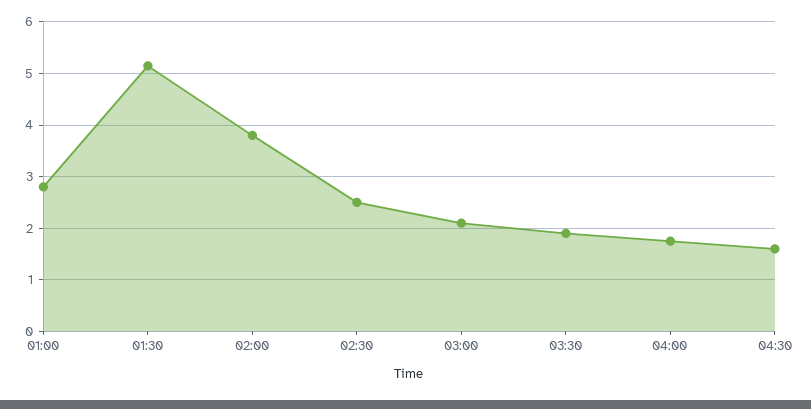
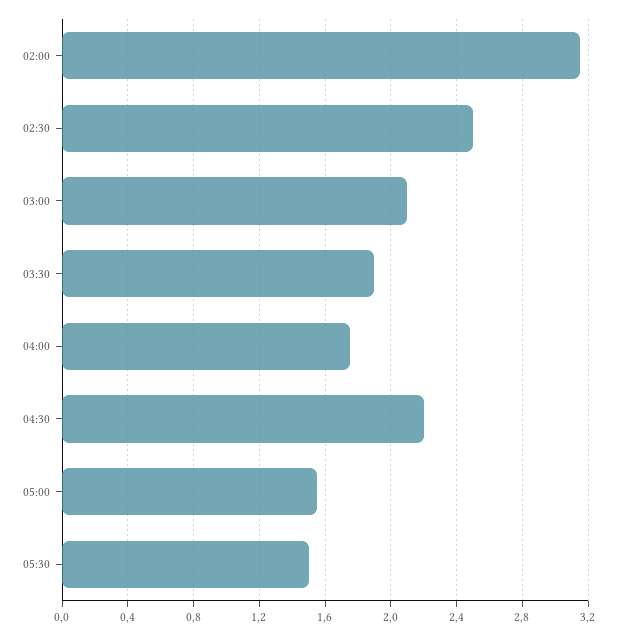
01:00: 2.8 -> none
01:30: 5.2 -> none
02:00: 3.8 -> 3.15
04:30: 1.6 -> 2.2
05:00: none -> 1.55
05:30: none -> 1.5

